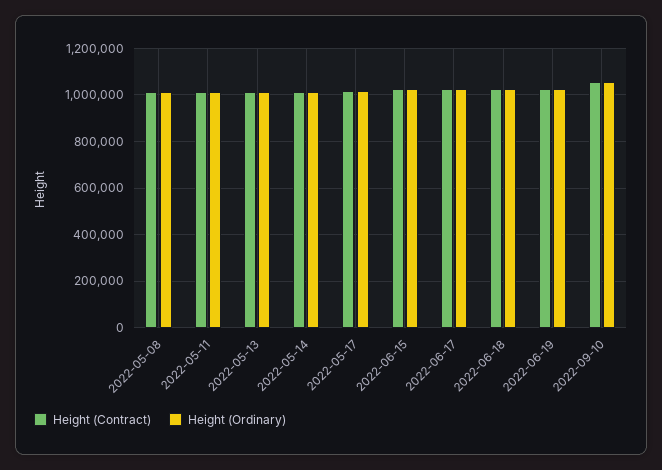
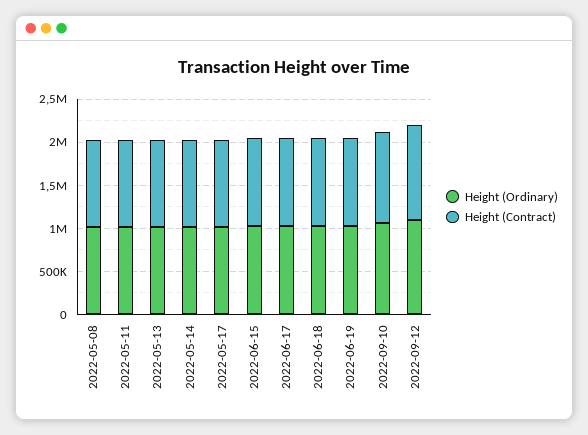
Height (Ordinary), 2022-09-12: none -> 1100000
Height (Contract), 2022-09-12: none -> 1100000

